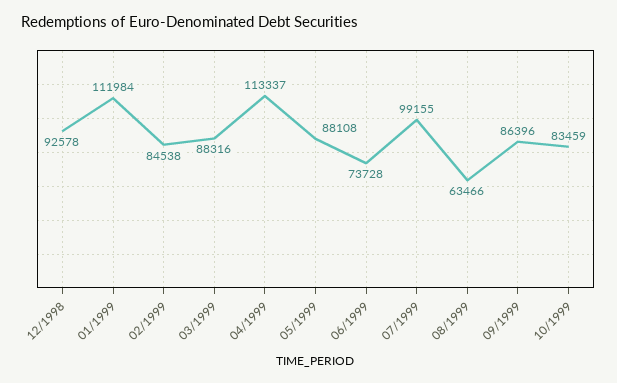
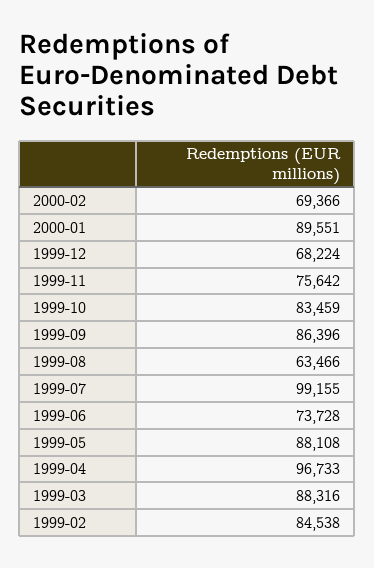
12/1998: 92578 -> none
01/1999: 111984 -> none
04/1999: 113337 -> 96733
2000-02: none -> 69366
2000-01: none -> 89551
1999-12: none -> 68224
1999-11: none -> 75642

